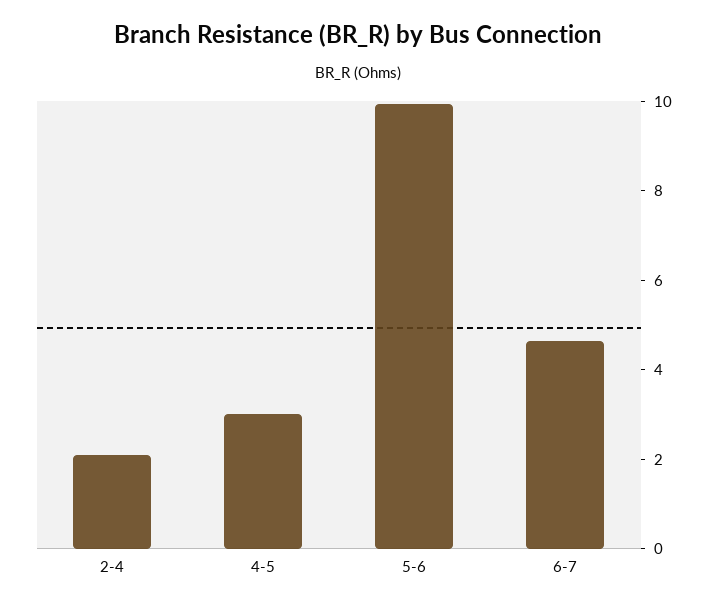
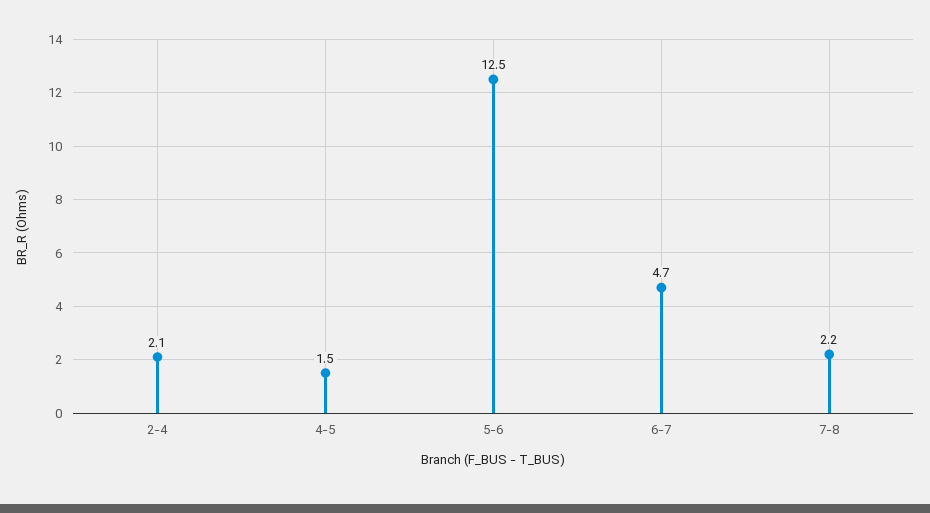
4-5: 3 -> 1.5
5-6: 10 -> 12.5
7-8: none -> 2.2

